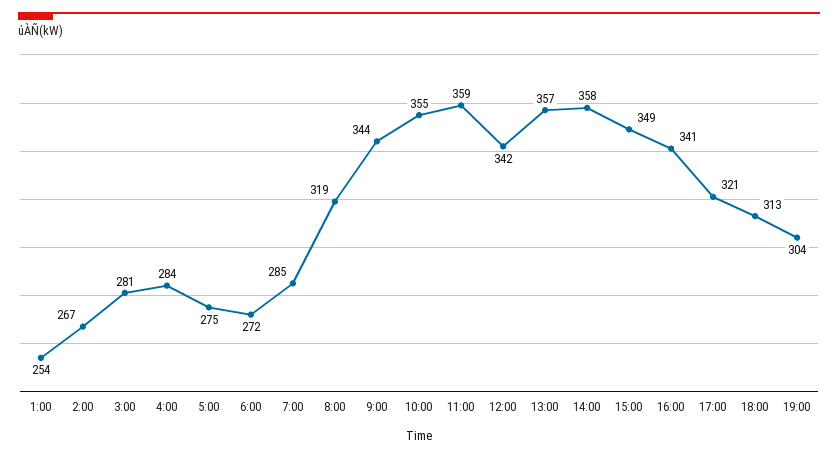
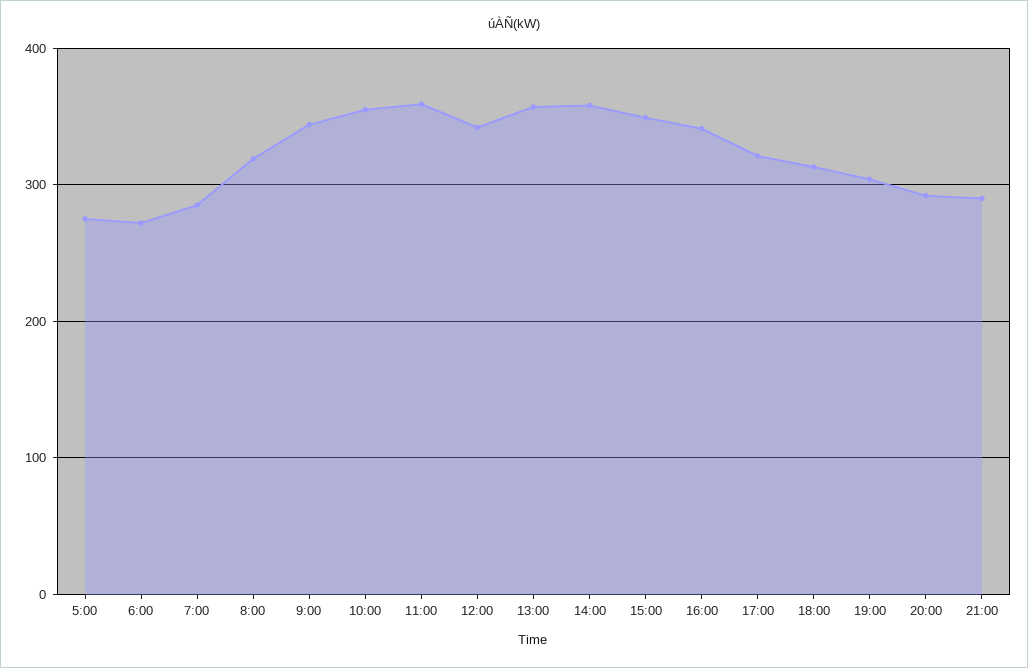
1:00: 254 -> none
2:00: 267 -> none
3:00: 281 -> none
4:00: 284 -> none
20:00: none -> 290
21:00: none -> 290

